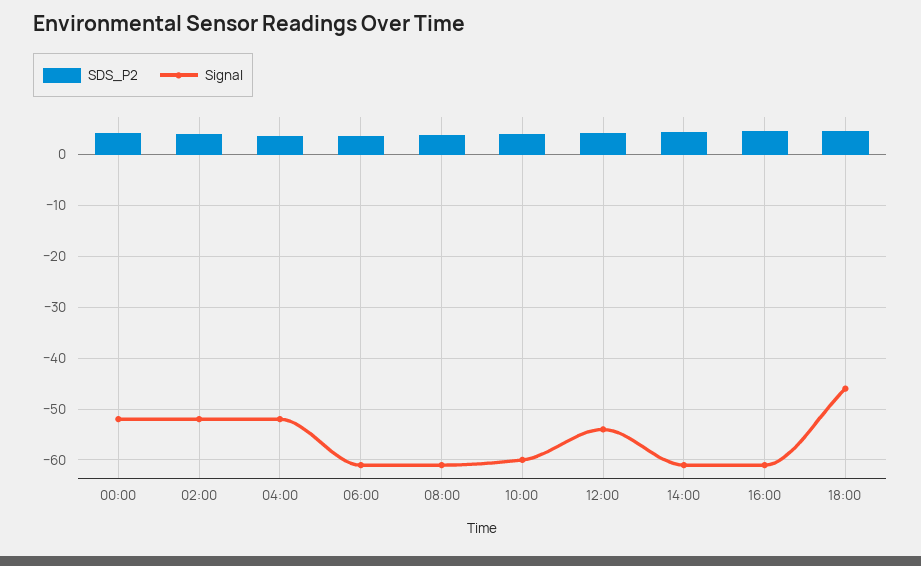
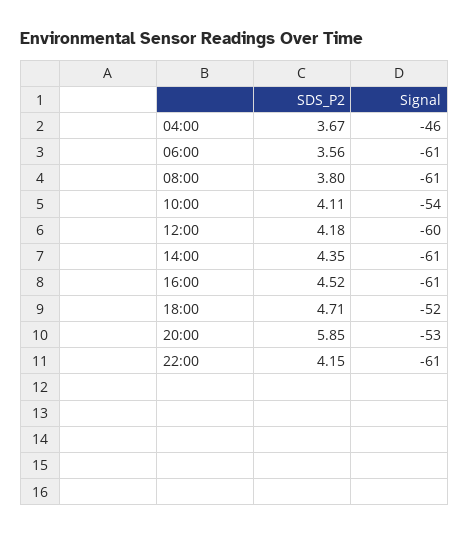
SDS_P2, 00:00: 4 -> none
Signal, 00:00: -52 -> none
SDS_P2, 02:00: 4 -> none
Signal, 02:00: -52 -> none
Signal, 04:00: -52 -> -46
Signal, 10:00: -60 -> -54
Signal, 12:00: -54 -> -60
Signal, 18:00: -46 -> -52
SDS_P2, 20:00: none -> 5.85
Signal, 20:00: none -> -53
SDS_P2, 22:00: none -> 4.15
Signal, 22:00: none -> -61

